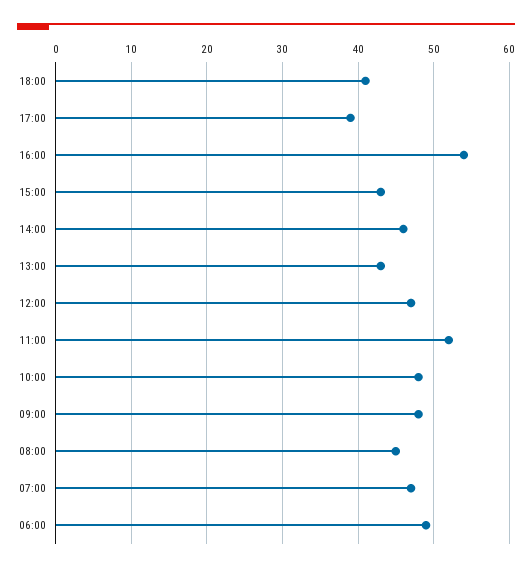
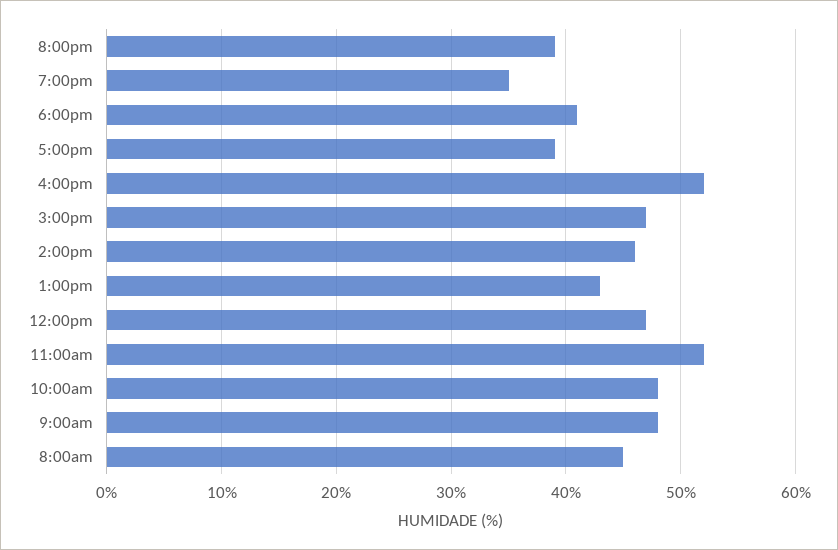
16:00: 54 -> 52
15:00: 43 -> 47
07:00: 47 -> none
06:00: 49 -> none
8:00pm: none -> 39
7:00pm: none -> 35

